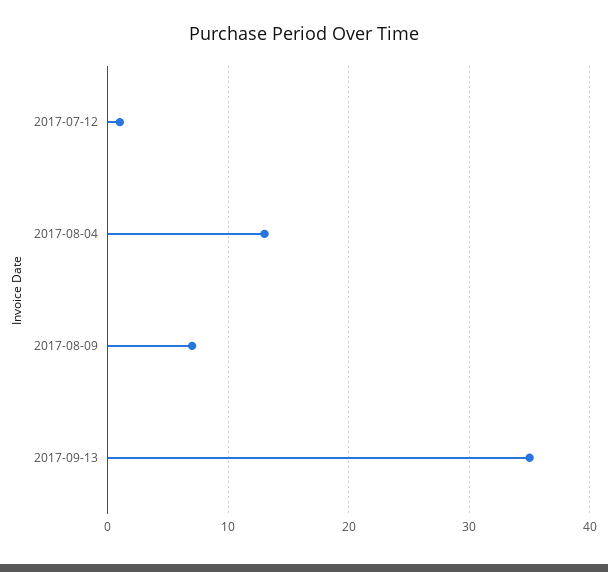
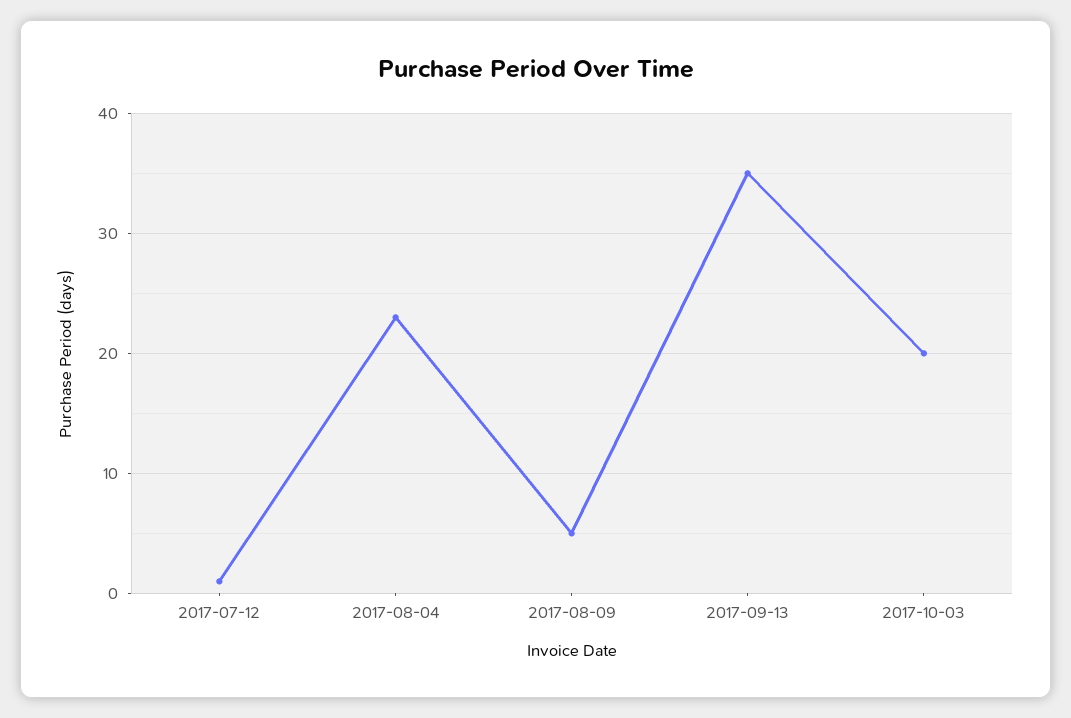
2017-08-04: 13 -> 23
2017-08-09: 7 -> 5
2017-10-03: none -> 20

